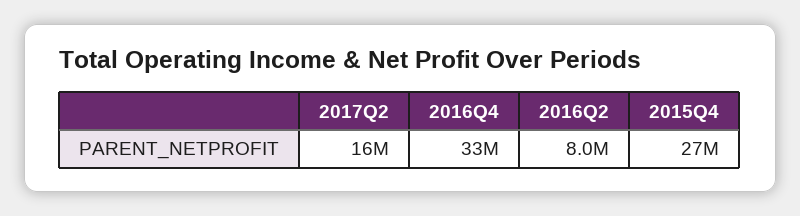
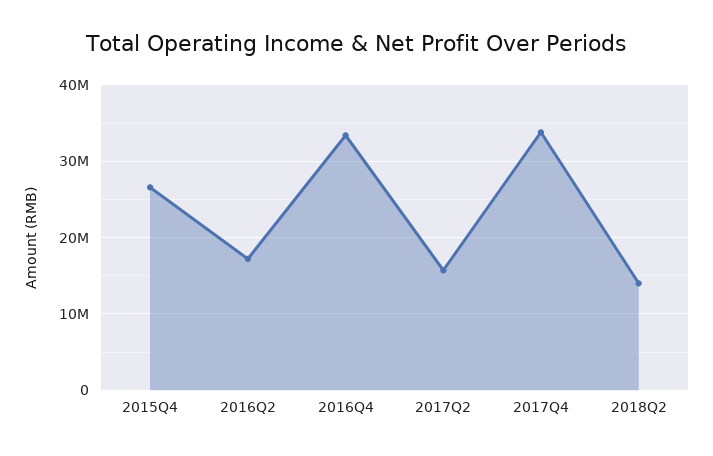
2016Q2: 8000000 -> 17000000
2017Q4: none -> 34000000
2018Q2: none -> 14000000

